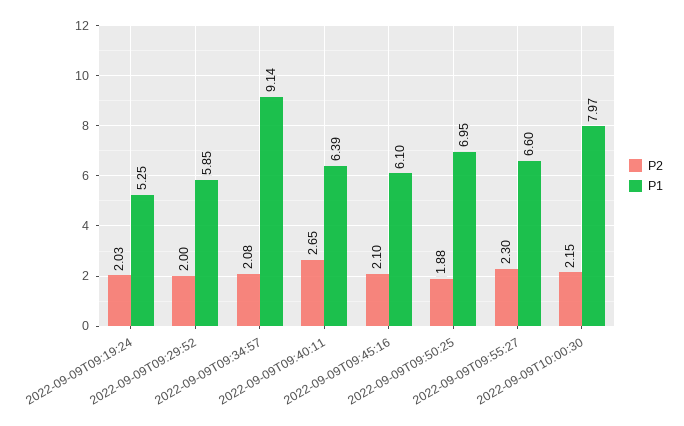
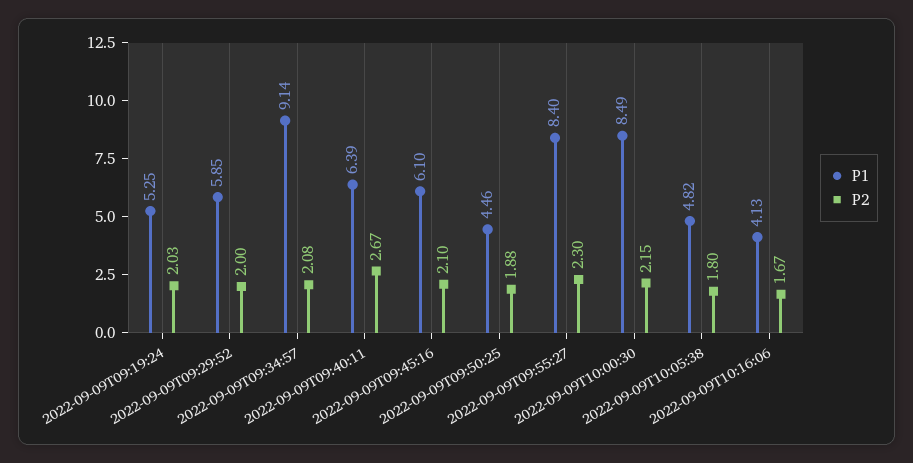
P2, 2022-09-09T09:40:11: 2.65 -> 2.67
P1, 2022-09-09T09:50:25: 6.95 -> 4.46
P1, 2022-09-09T09:55:27: 6.6 -> 8.4
P1, 2022-09-09T10:00:30: 7.97 -> 8.49
P1, 2022-09-09T10:05:38: none -> 4.82
P2, 2022-09-09T10:05:38: none -> 1.8
P1, 2022-09-09T10:16:06: none -> 4.13
P2, 2022-09-09T10:16:06: none -> 1.67

